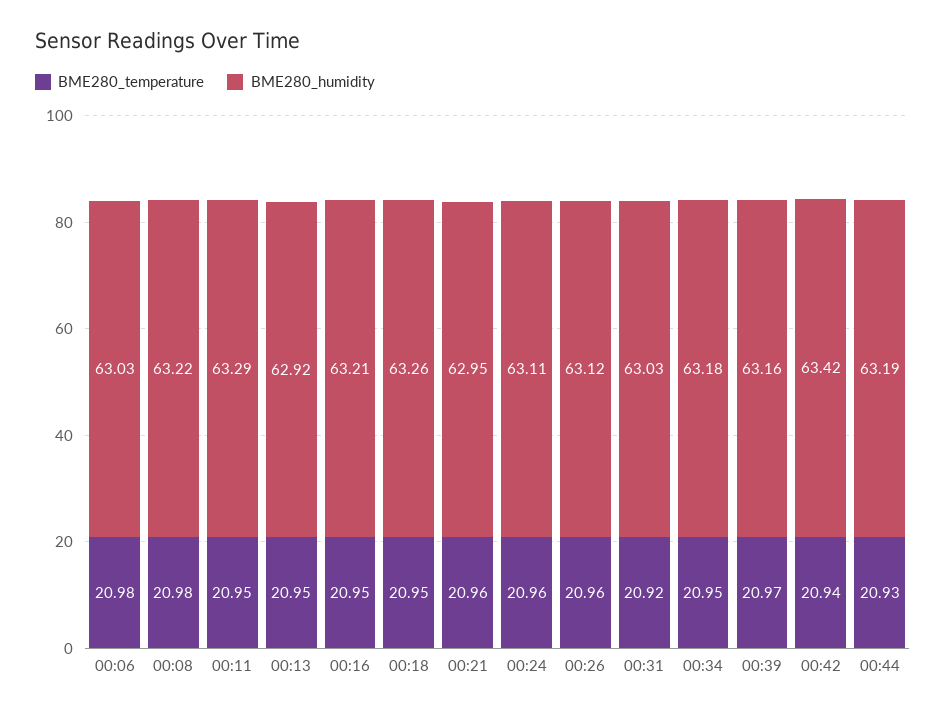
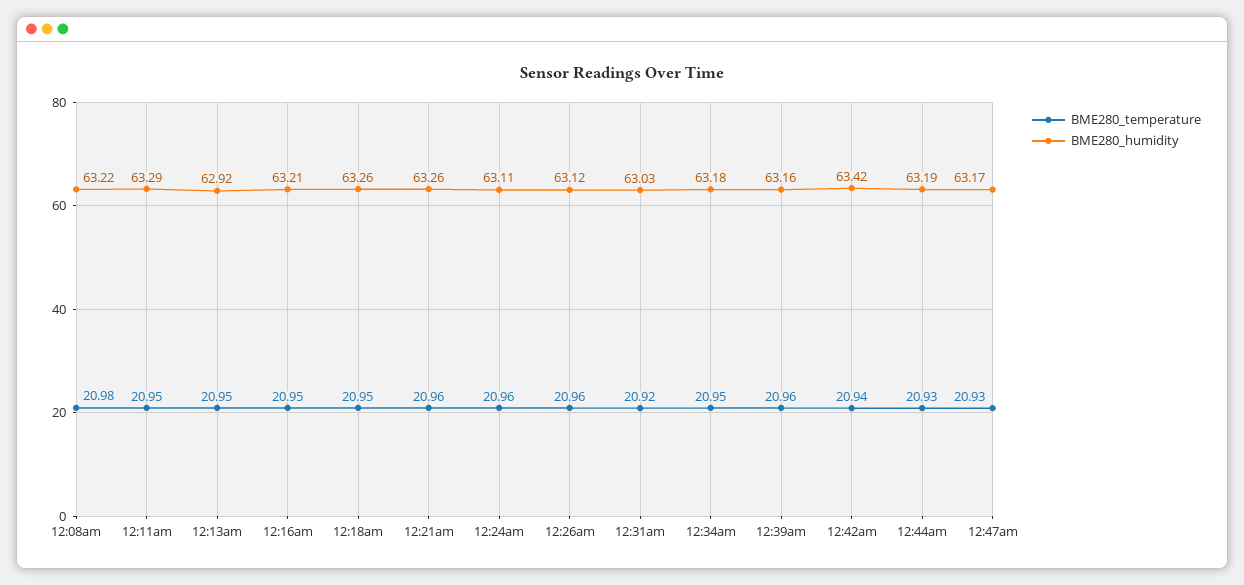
BME280_temperature, 00:06: 20.98 -> none
BME280_humidity, 00:06: 63.03 -> none
BME280_humidity, 00:21: 62.95 -> 63.26
BME280_temperature, 00:39: 20.97 -> 20.96
BME280_temperature, 12:47am: none -> 20.93
BME280_humidity, 12:47am: none -> 63.17

